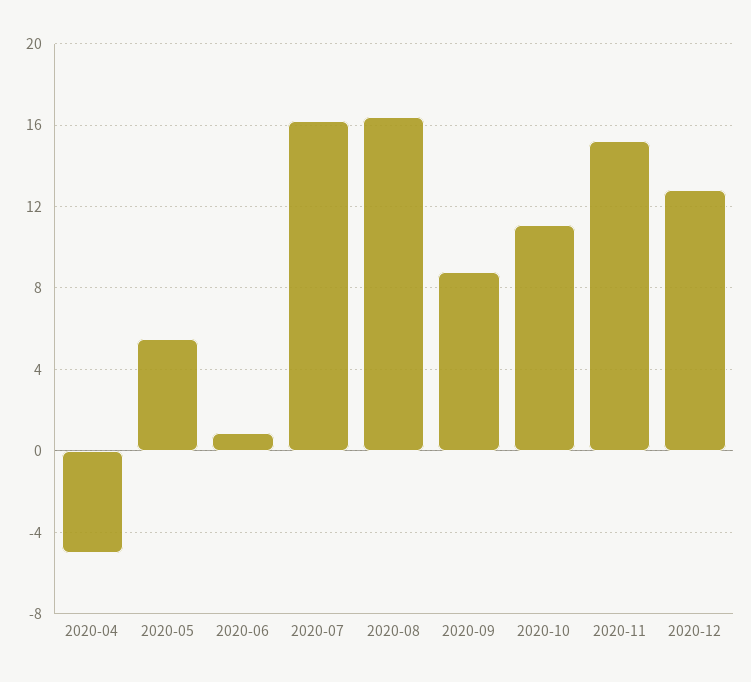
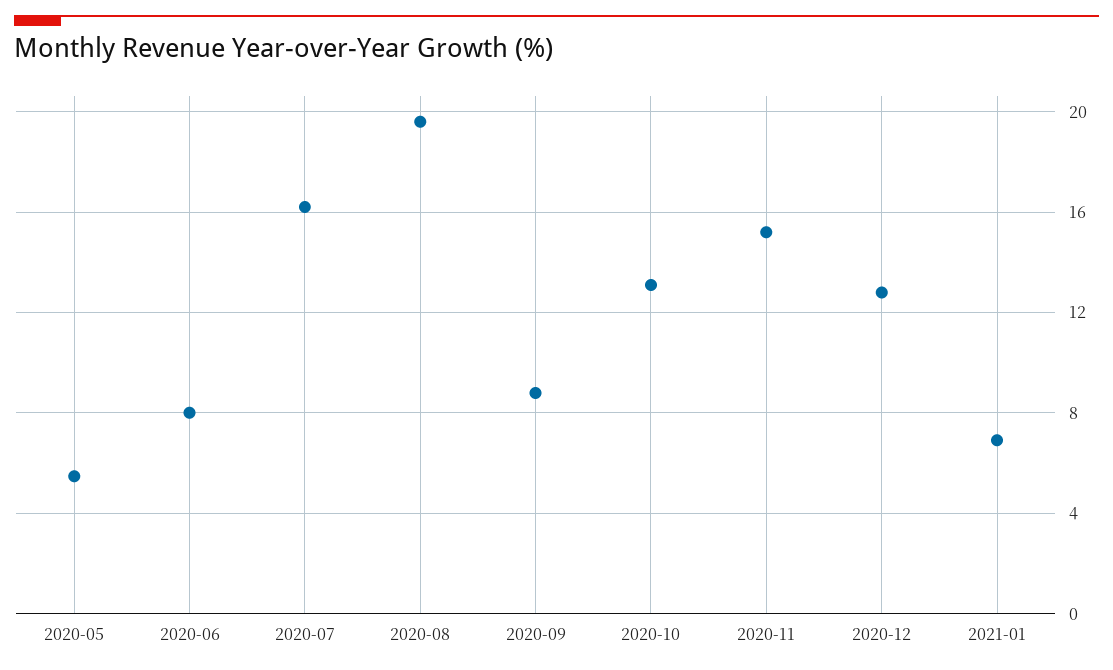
2020-04: -5 -> none
2020-06: 1 -> 8
2020-08: 16.5 -> 19.5
2020-10: 11 -> 13
2021-01: none -> 7

